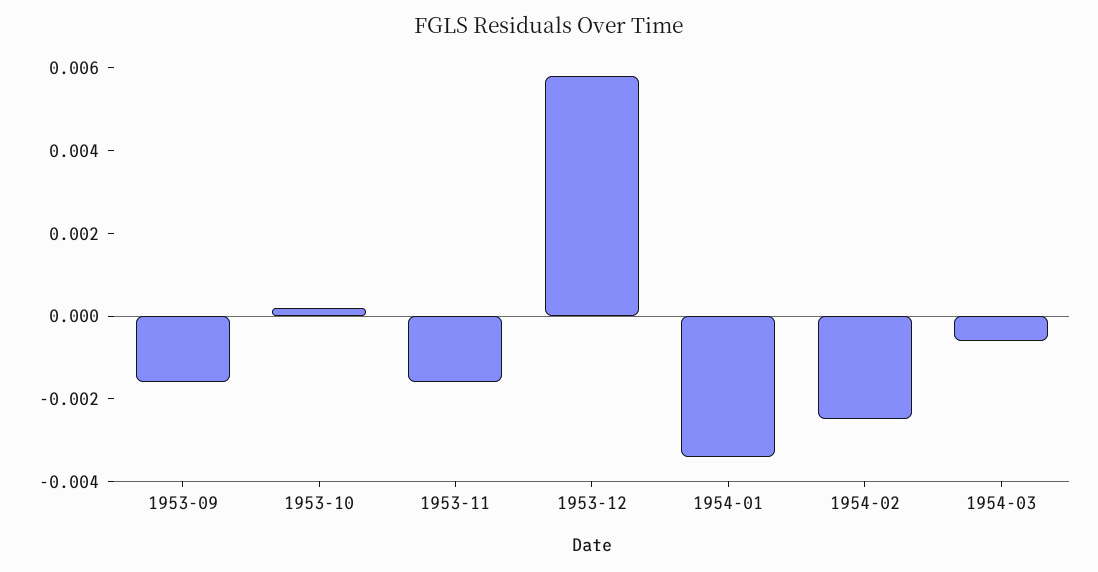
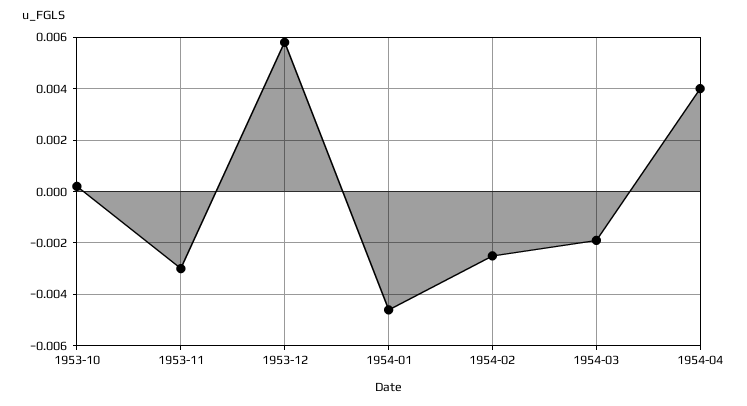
1953-09: -0.0015 -> none
1953-11: -0.0015 -> -0.003
1954-01: -0.0035 -> -0.0045
1954-03: -0.0005 -> -0.002
1954-04: none -> 0.004

